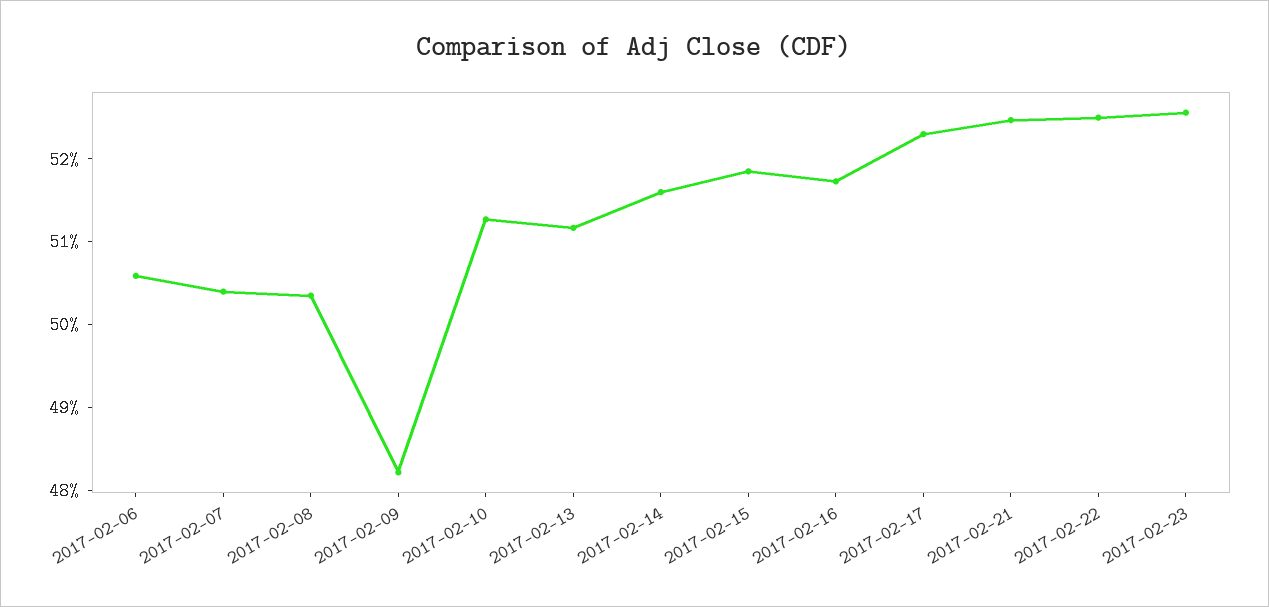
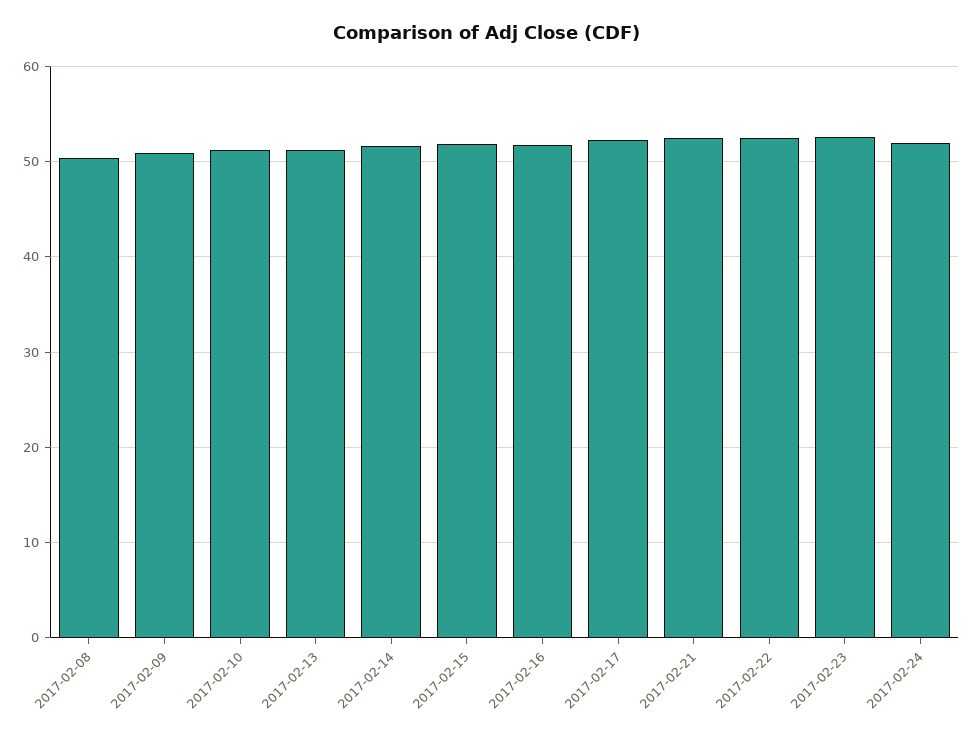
2017-02-06: 50.6 -> none
2017-02-07: 50.4 -> none
2017-02-09: 48.2 -> 51
2017-02-24: none -> 52

